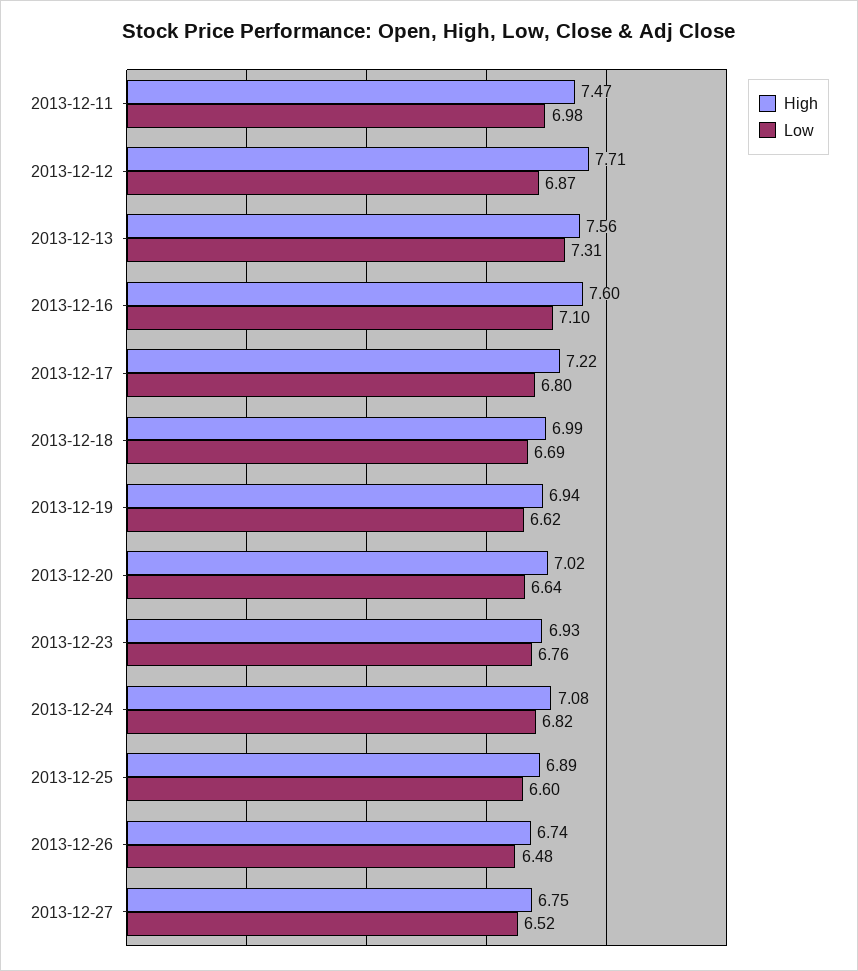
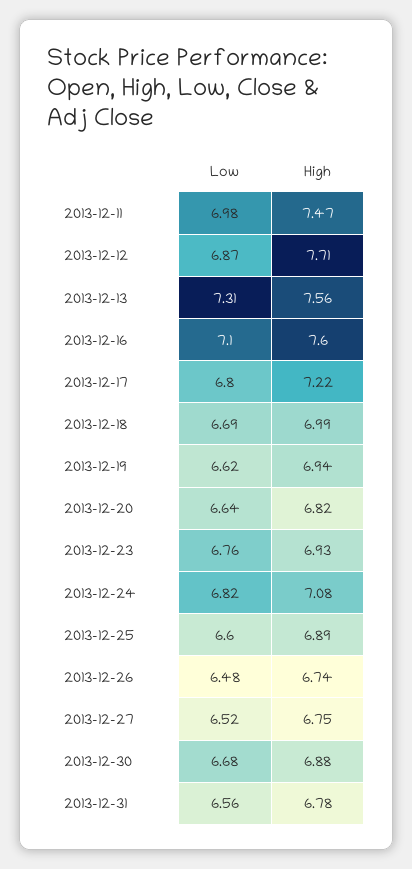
High, 2013-12-20: 7.02 -> 6.82
Low, 2013-12-30: none -> 6.68
High, 2013-12-30: none -> 6.88
Low, 2013-12-31: none -> 6.56
High, 2013-12-31: none -> 6.78

